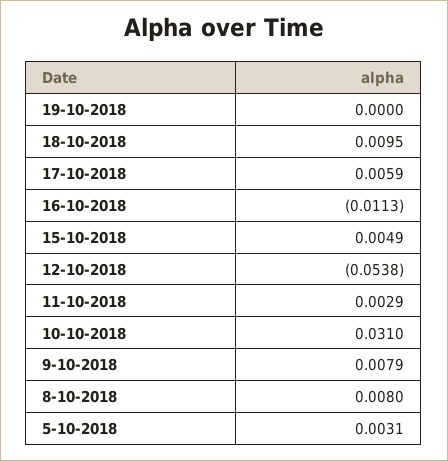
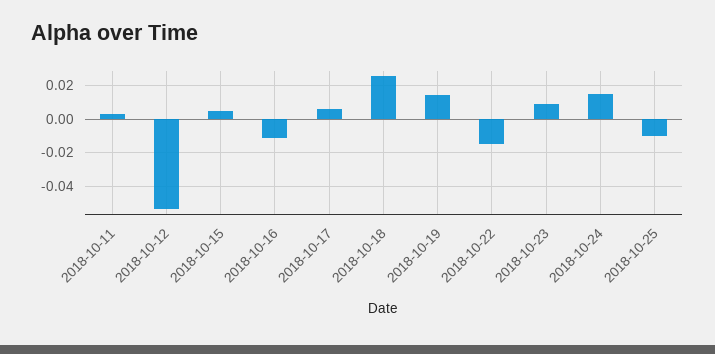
19-10-2018: 0 -> 0.015
18-10-2018: 0.0095 -> 0.025
10-10-2018: 0.031 -> none
9-10-2018: 0.0079 -> none
8-10-2018: 0.008 -> none
5-10-2018: 0.0031 -> none
2018-10-22: none -> -0.015
2018-10-23: none -> 0.01
2018-10-24: none -> 0.015
2018-10-25: none -> -0.01

